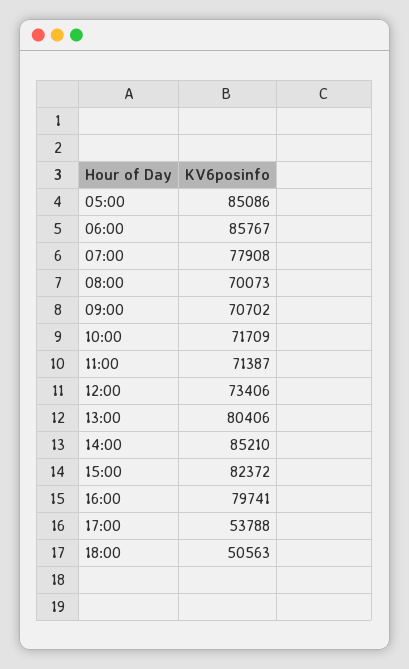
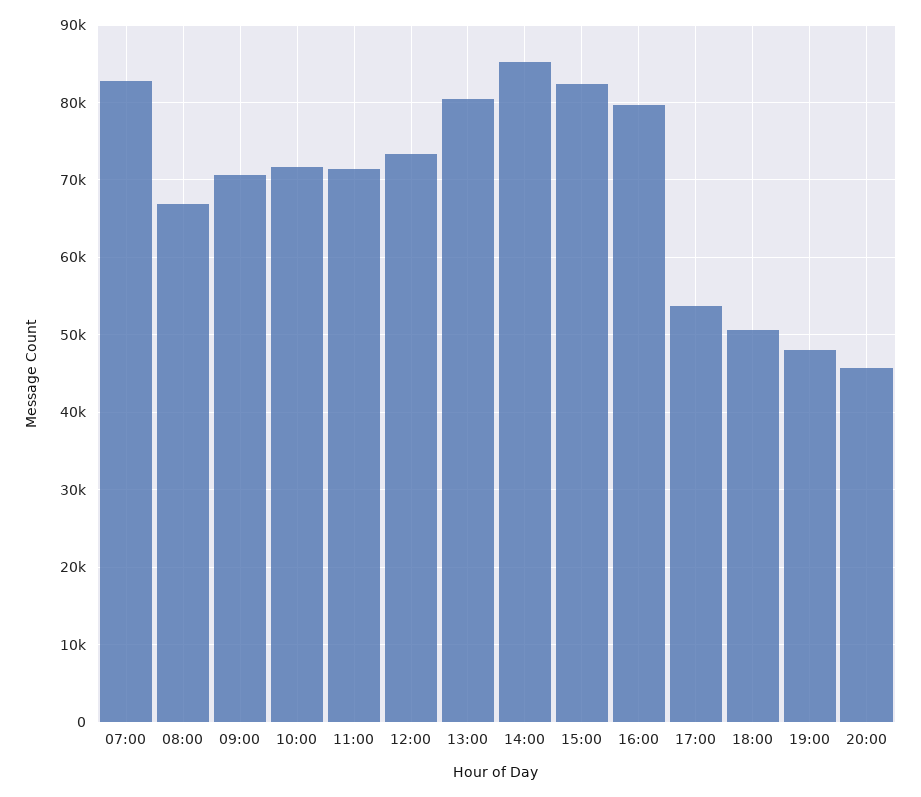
05:00: 85086 -> none
06:00: 85767 -> none
07:00: 77908 -> 83000
08:00: 70073 -> 67000
19:00: none -> 48000
20:00: none -> 46000

